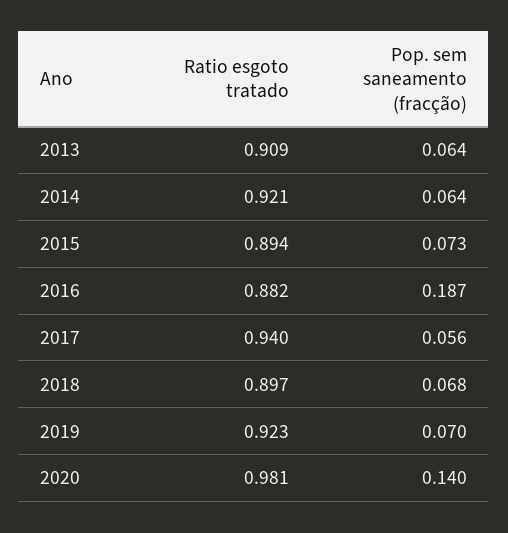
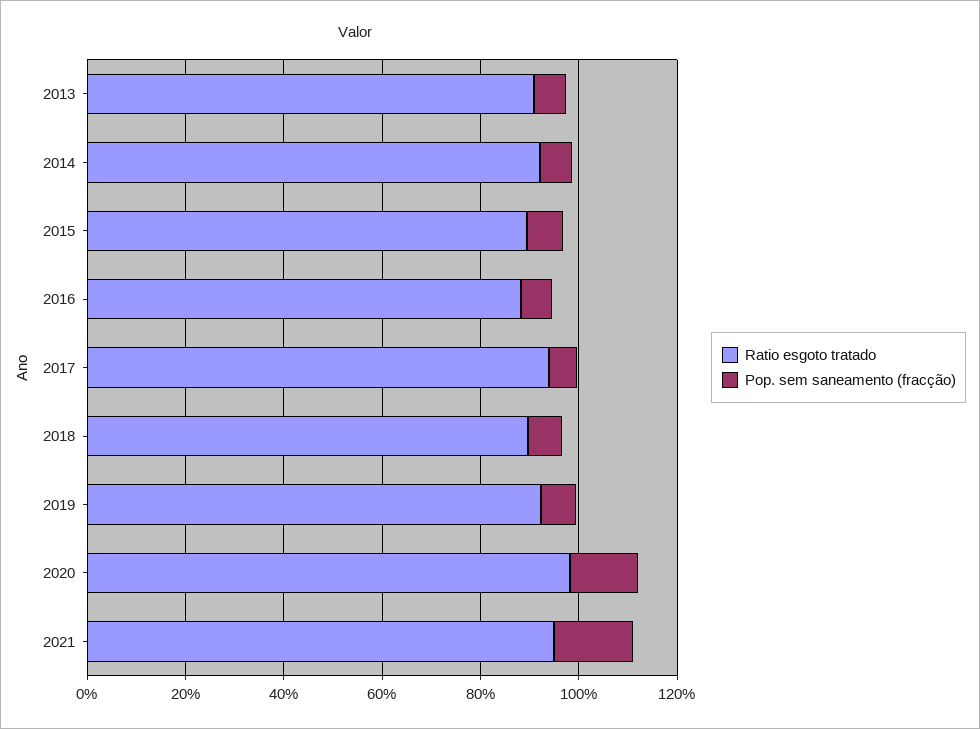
Pop. sem saneamento (fracção), 2016: 0.187 -> 0.05
Ratio esgoto tratado, 2021: none -> 0.95
Pop. sem saneamento (fracção), 2021: none -> 0.15

